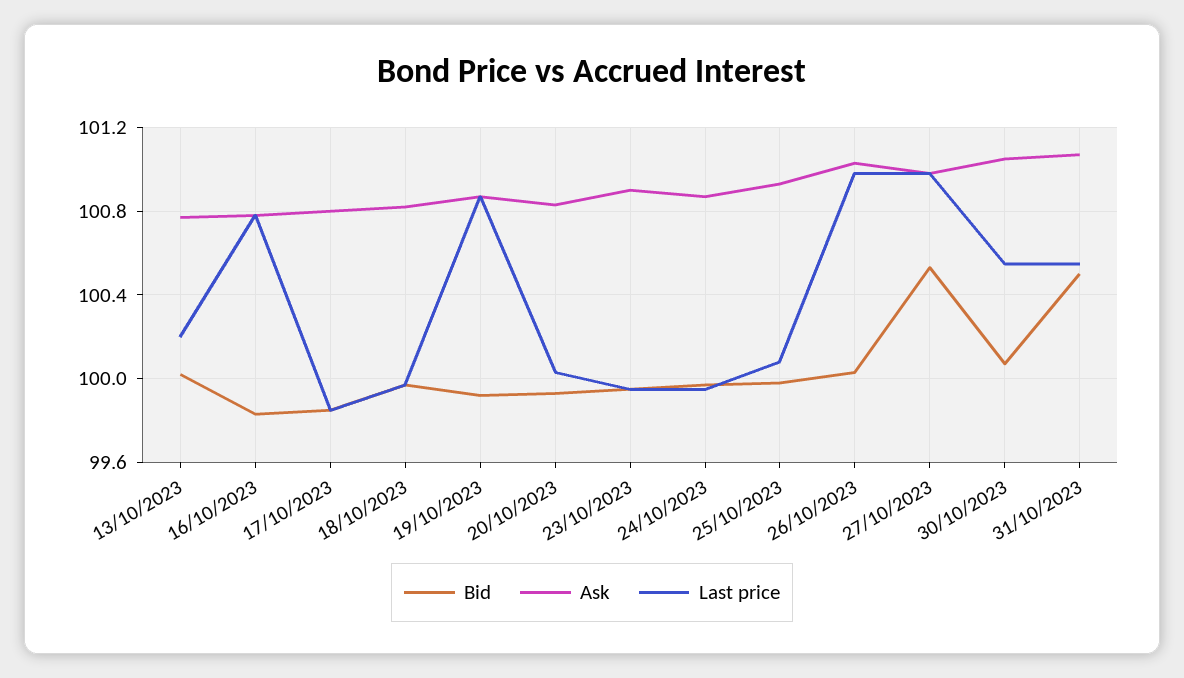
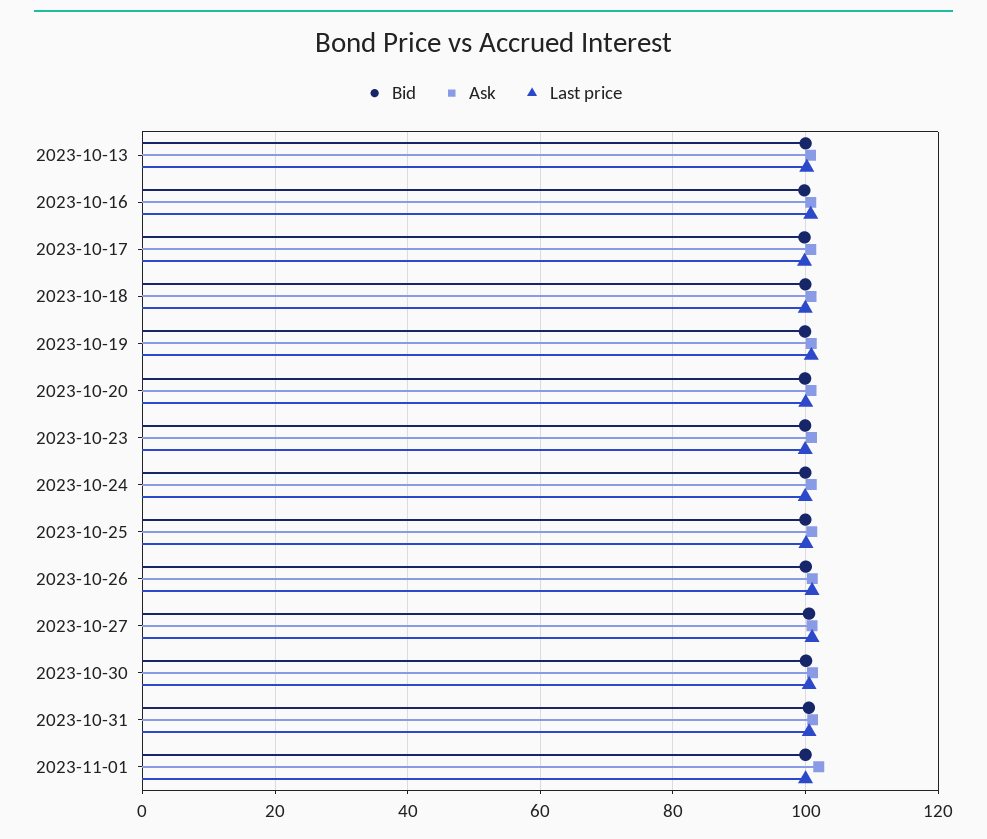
Bid, 2023-11-01: none -> 100
Ask, 2023-11-01: none -> 102
Last price, 2023-11-01: none -> 100

